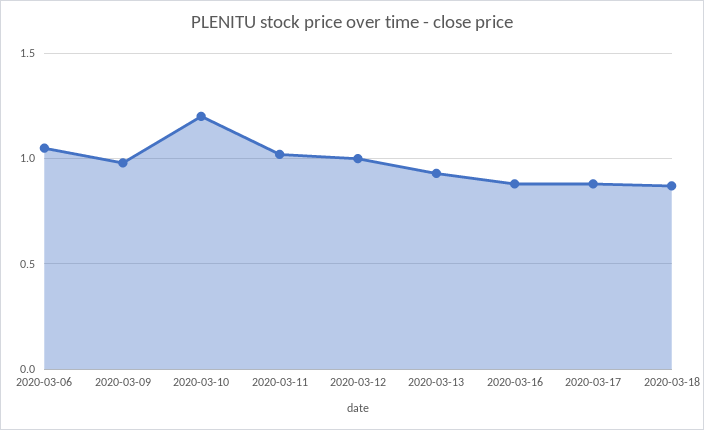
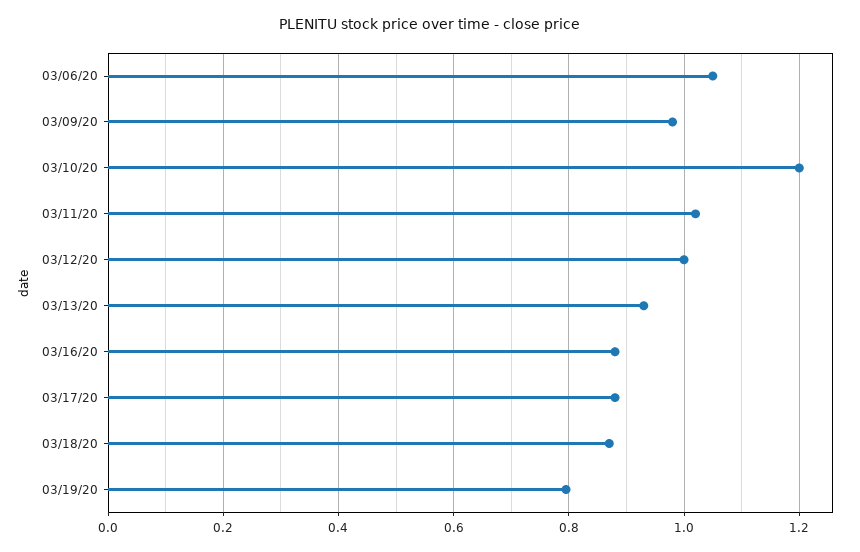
03/19/20: none -> 0.8

